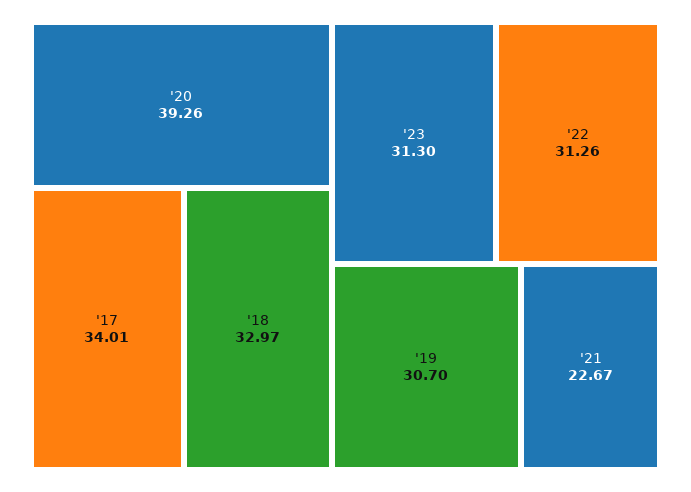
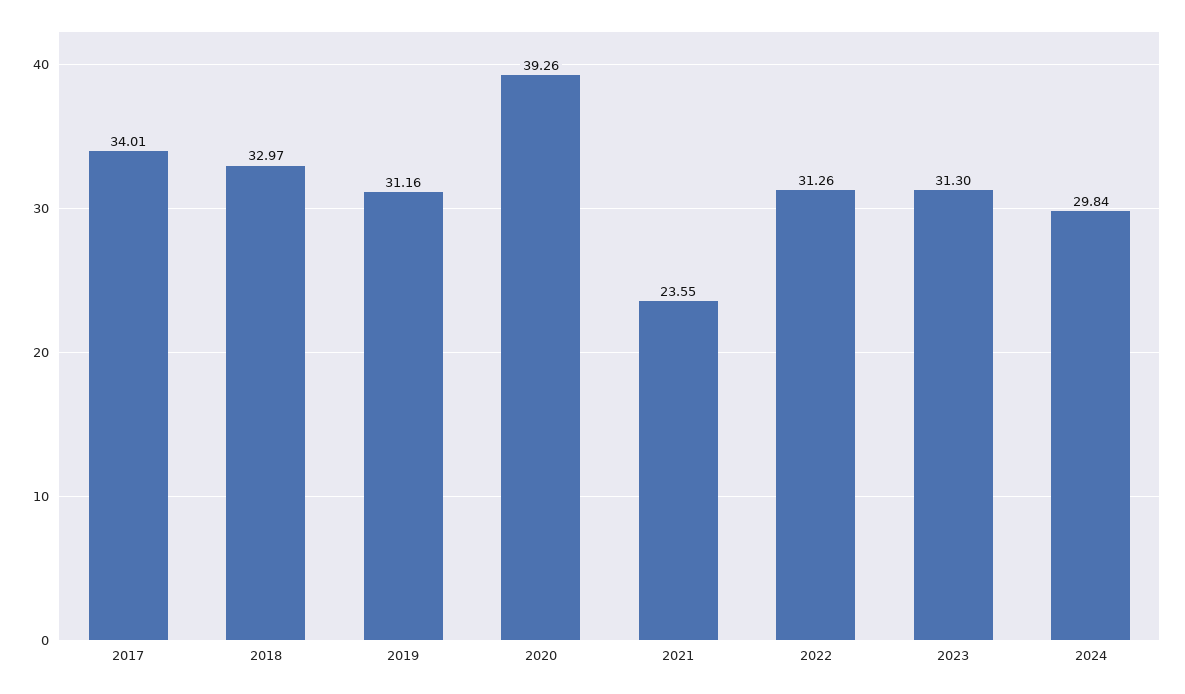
'19: 30.7 -> 31.16
'21: 22.67 -> 23.55
2024: none -> 29.84

